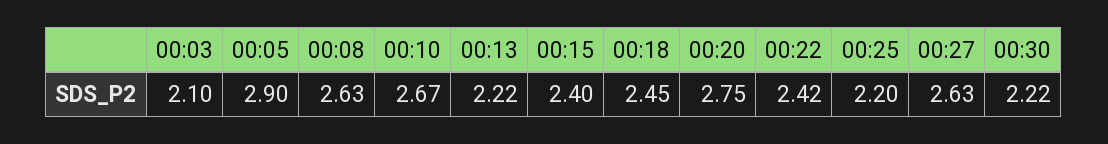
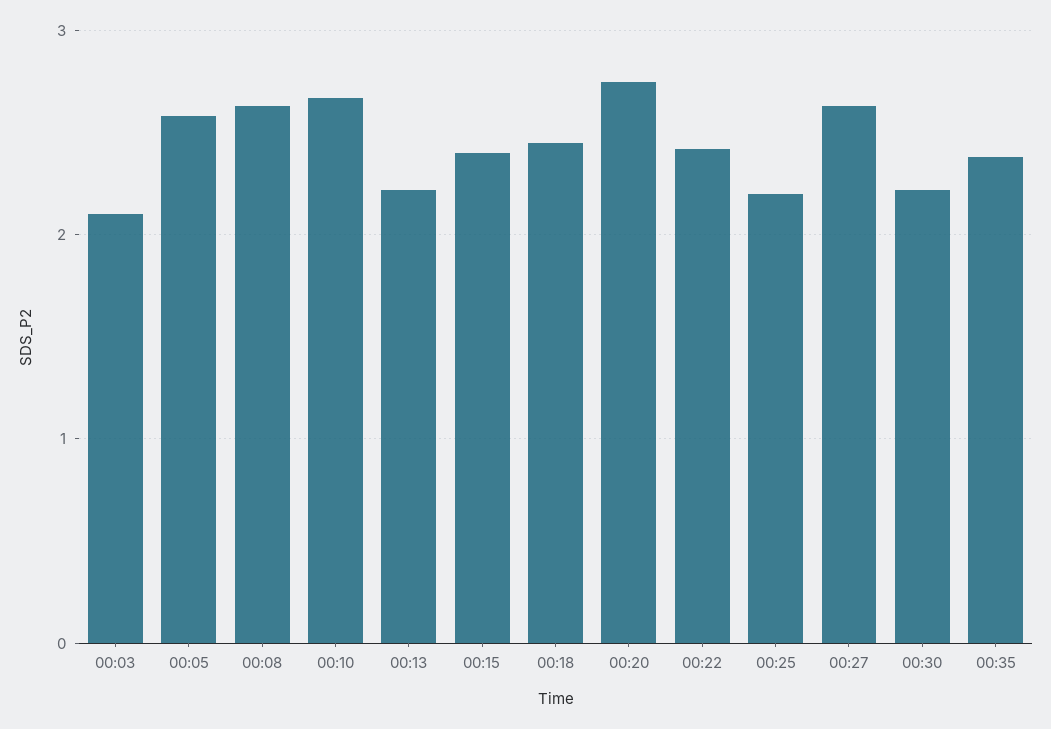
00:05: 2.9 -> 2.6
00:35: none -> 2.4

